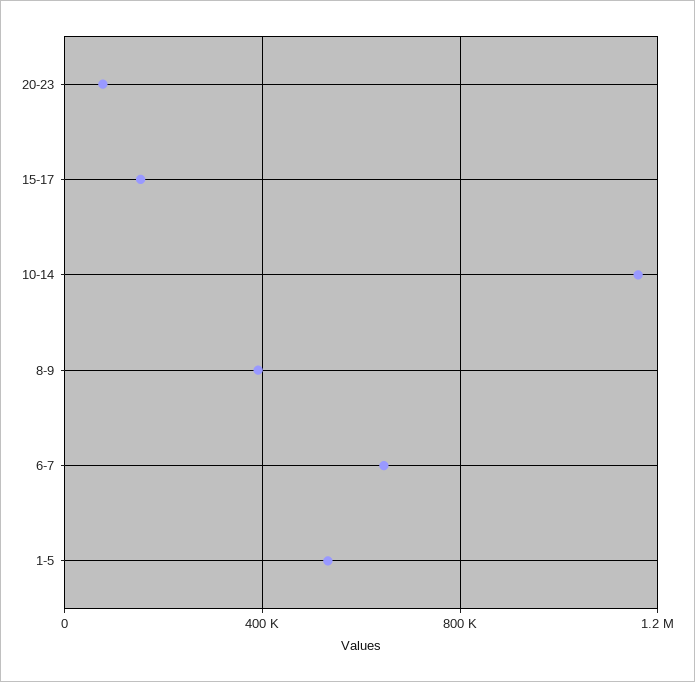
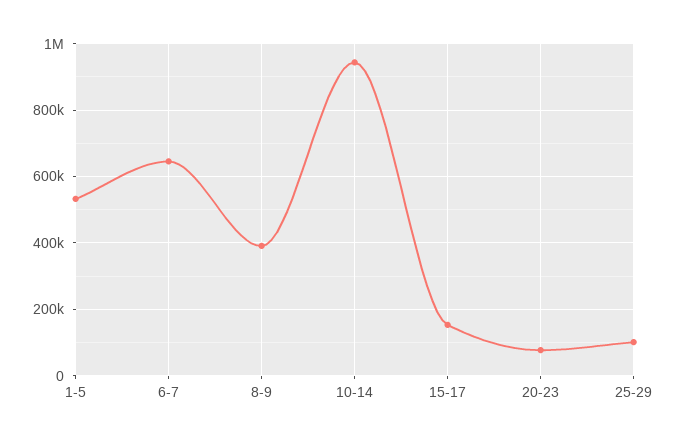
10-14: 1150000 -> 940000
25-29: none -> 100000

